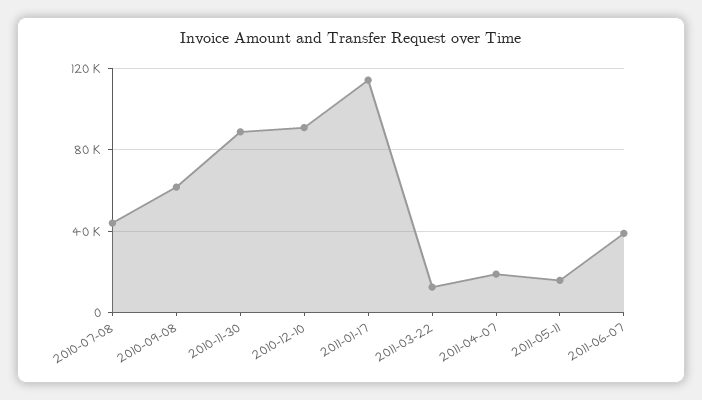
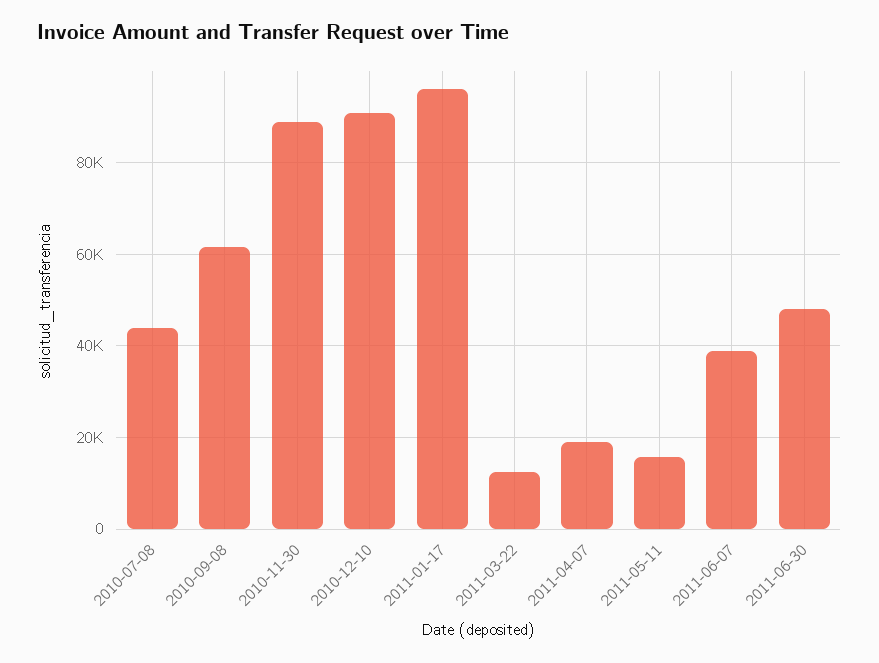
2011-01-17: 115000 -> 96000
2011-06-30: none -> 48000

